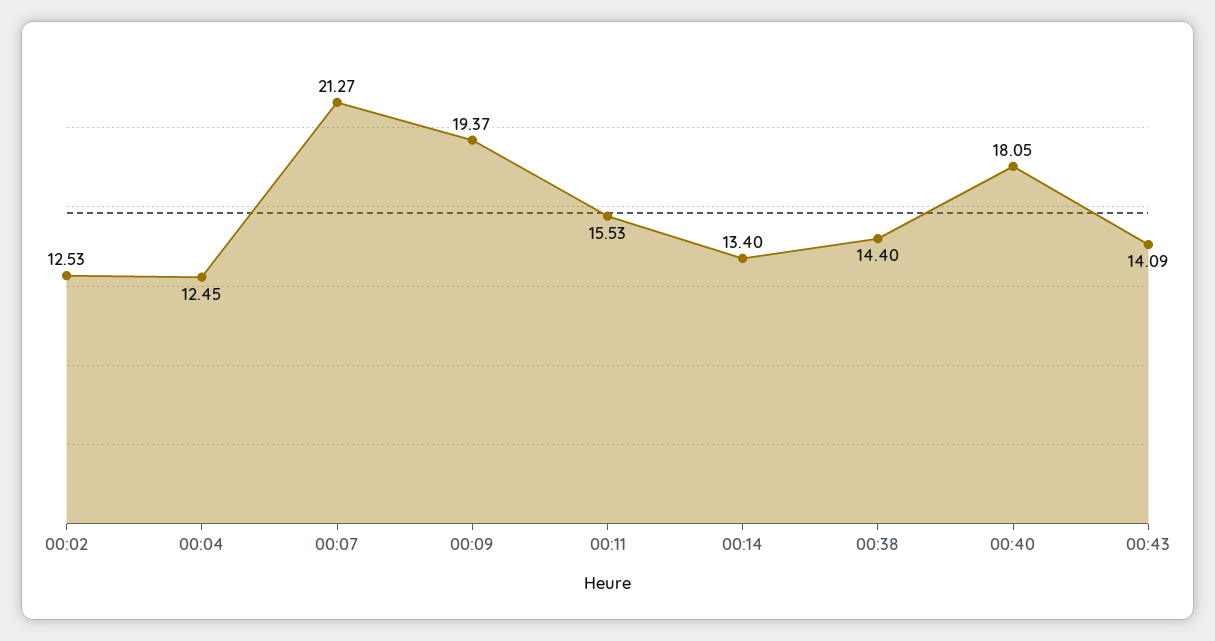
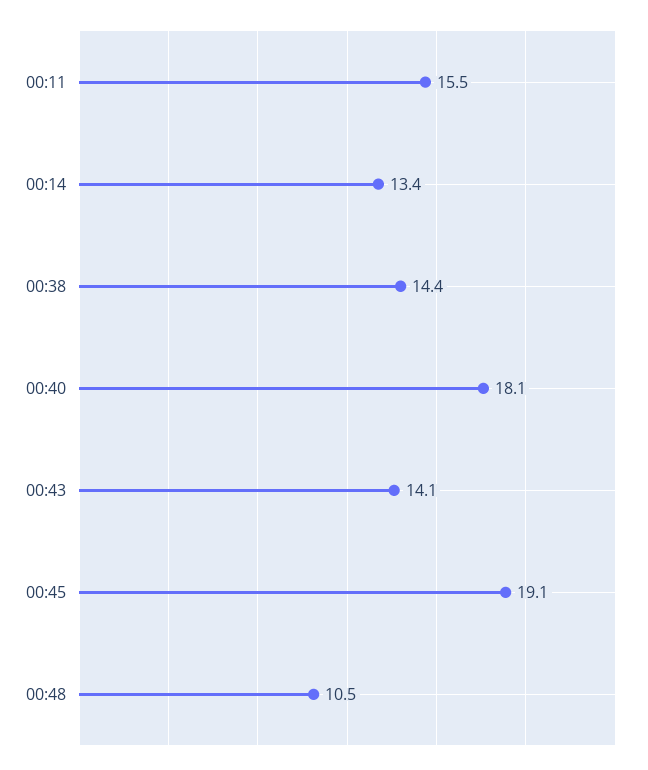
00:02: 12.53 -> none
00:04: 12.45 -> none
00:07: 21.27 -> none
00:09: 19.37 -> none
00:45: none -> 19.1
00:48: none -> 10.5

